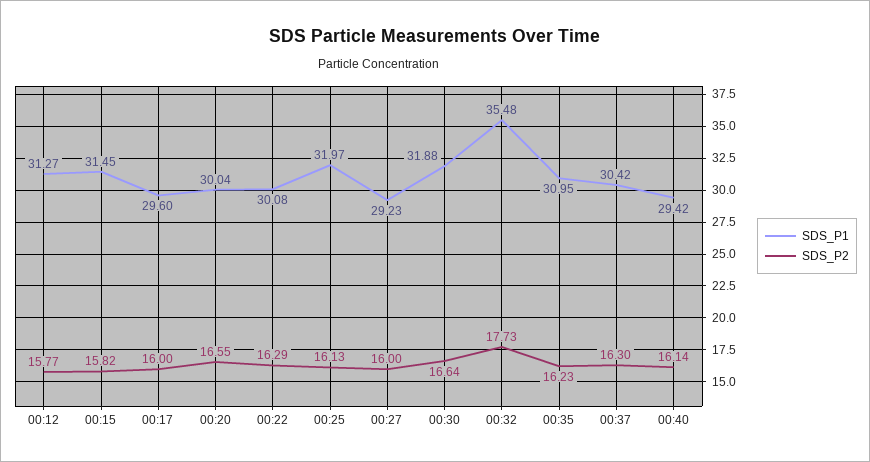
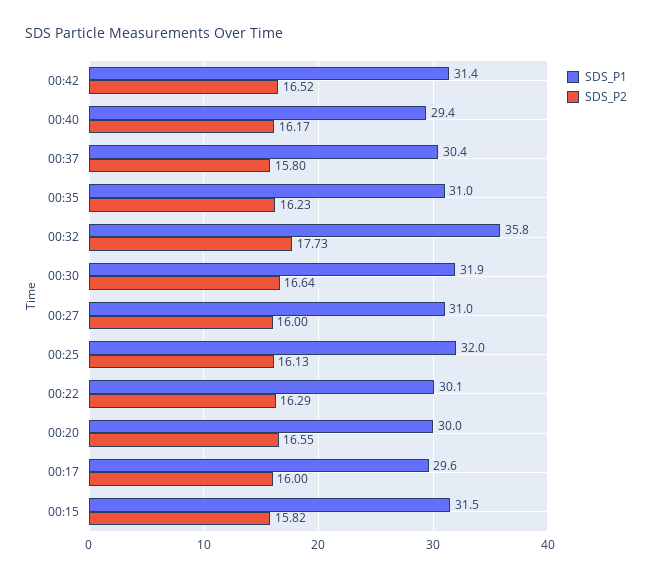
SDS_P1, 00:12: 31.27 -> none
SDS_P2, 00:12: 15.77 -> none
SDS_P1, 00:27: 29.23 -> 31
SDS_P1, 00:32: 35.48 -> 35.8
SDS_P2, 00:37: 16.3 -> 15.8
SDS_P2, 00:40: 16.14 -> 16.17
SDS_P1, 00:42: none -> 31.4
SDS_P2, 00:42: none -> 16.52

